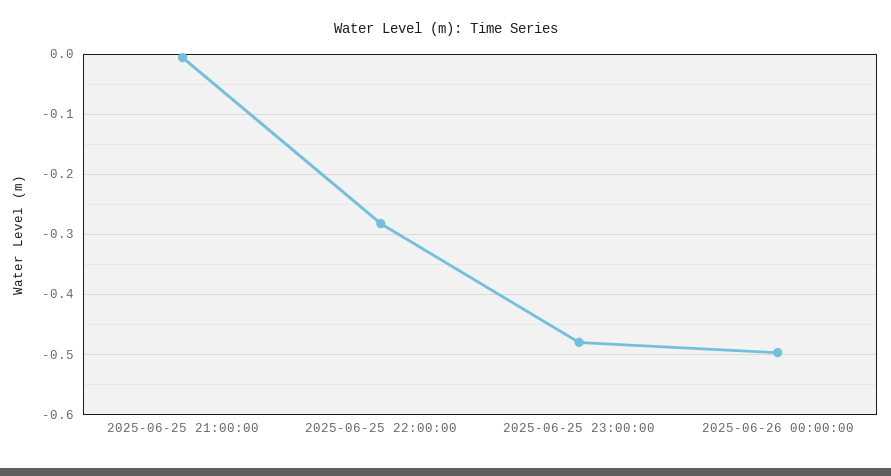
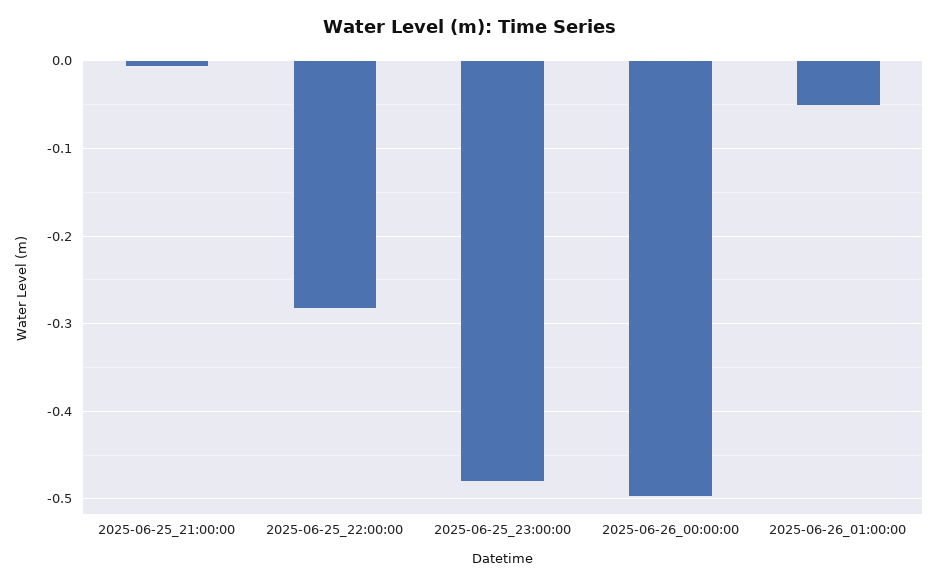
2025-06-26_01:00:00: none -> -0.05

